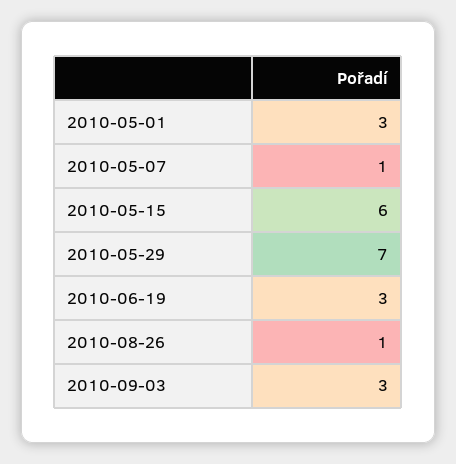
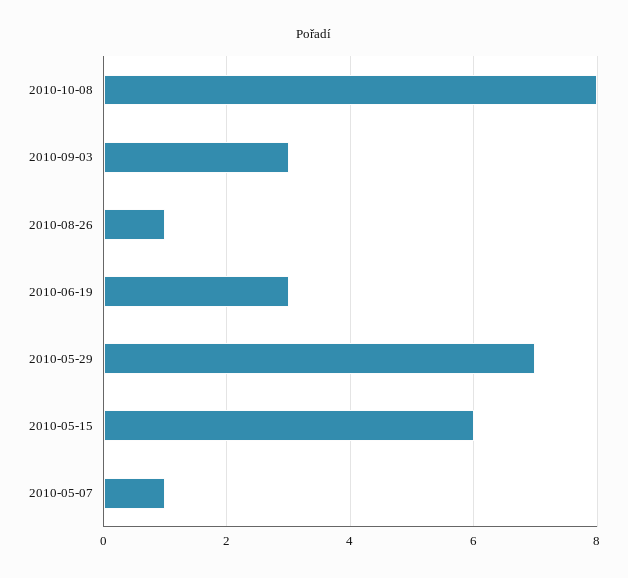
2010-05-01: 3 -> none
2010-10-08: none -> 8

